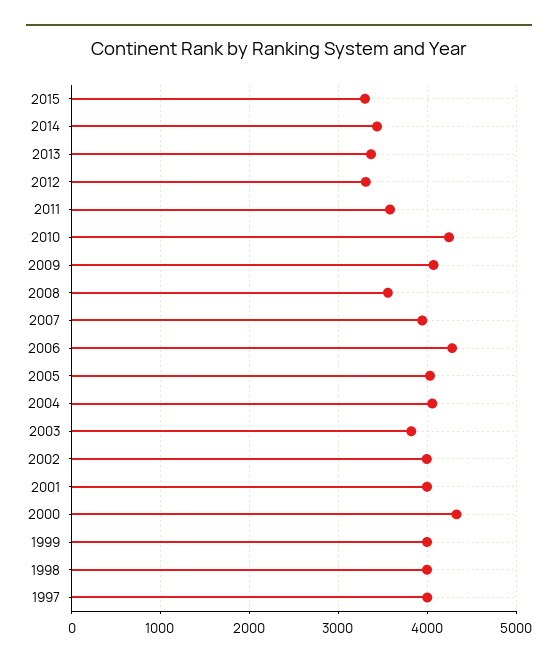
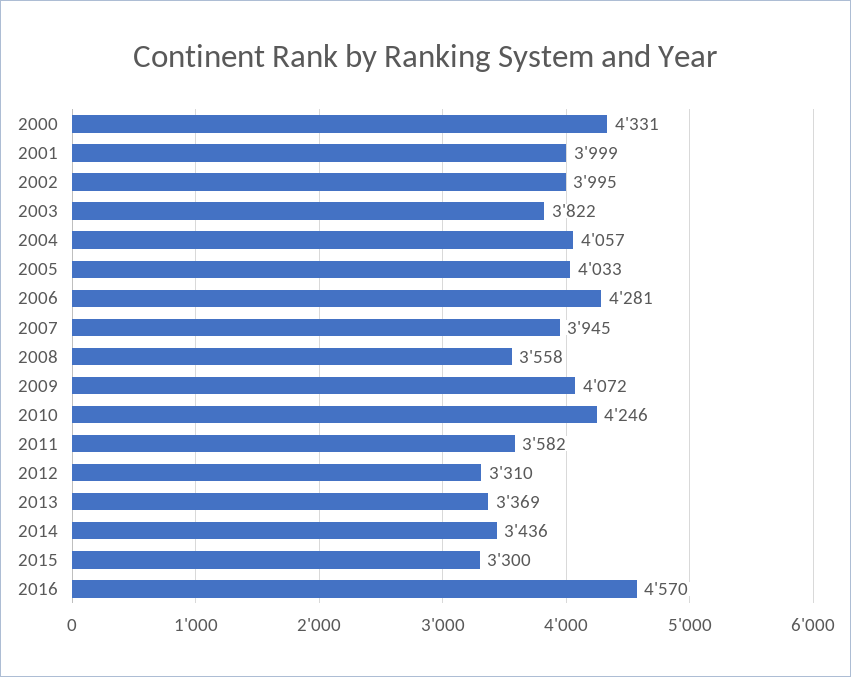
1999: 4000 -> none
1998: 4000 -> none
1997: 4000 -> none
2016: none -> 4570

